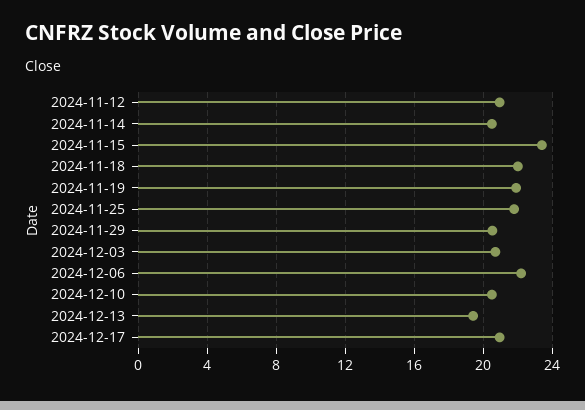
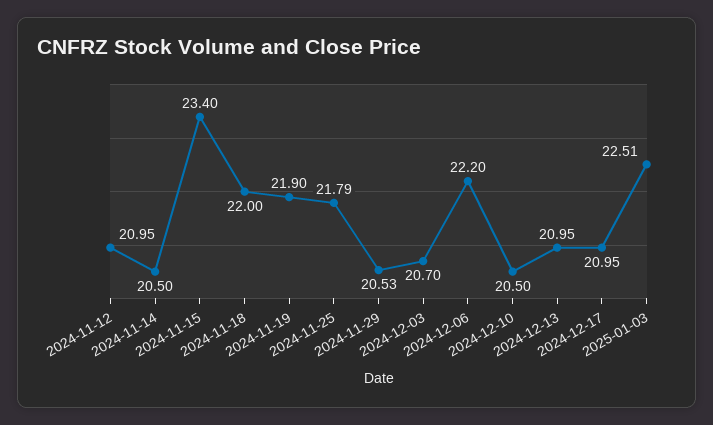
2024-12-13: 19.5 -> 20.95
2025-01-03: none -> 22.51

